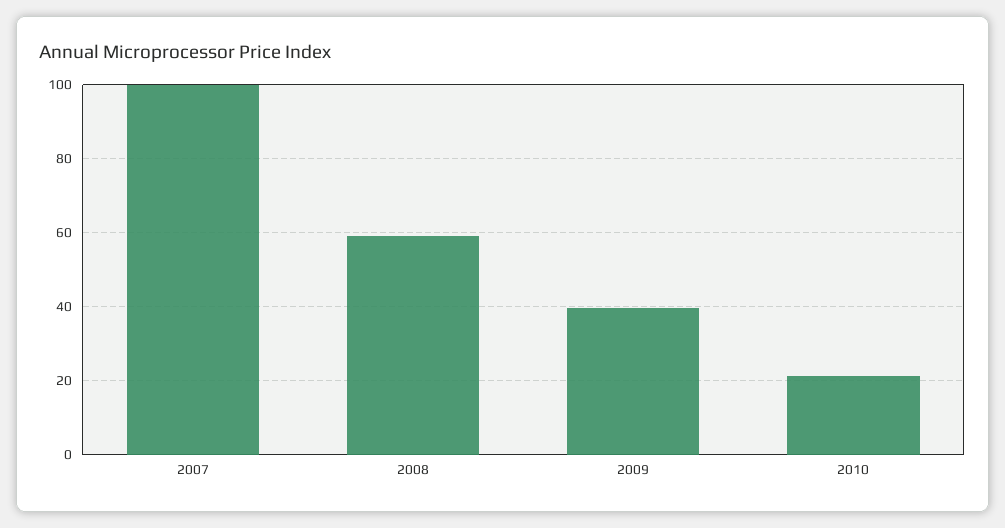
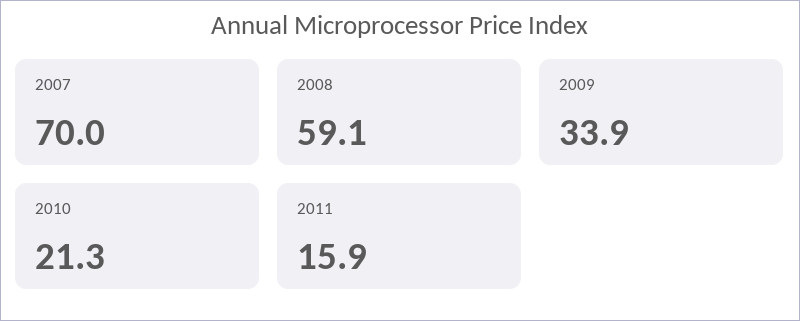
2007: 100 -> 70
2009: 40 -> 33.9
2011: none -> 15.9

